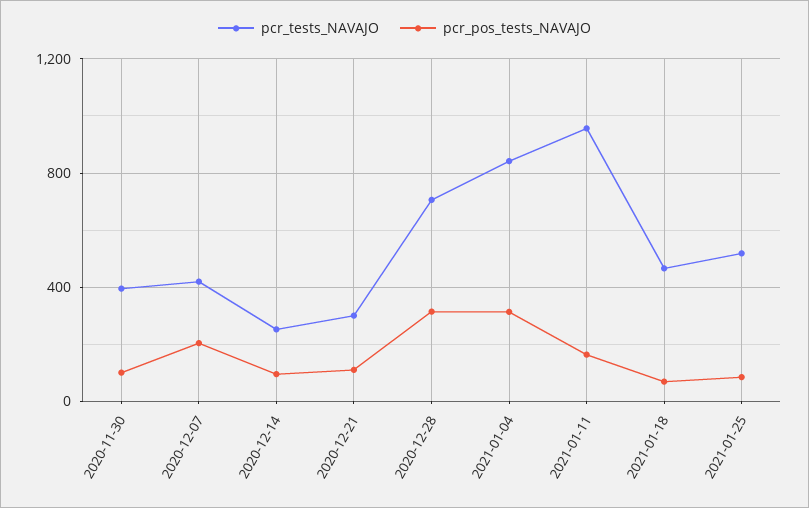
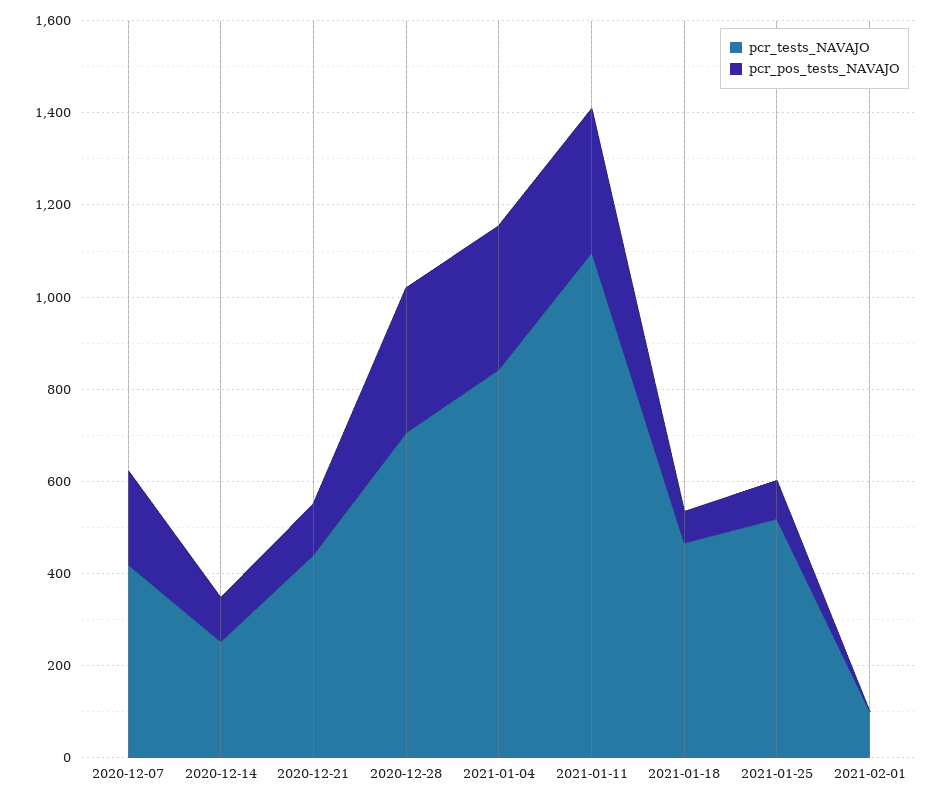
pcr_tests_NAVAJO, 2020-11-30: 400 -> none
pcr_pos_tests_NAVAJO, 2020-11-30: 100 -> none
pcr_tests_NAVAJO, 2020-12-21: 300 -> 450
pcr_tests_NAVAJO, 2021-01-11: 950 -> 1100
pcr_pos_tests_NAVAJO, 2021-01-11: 150 -> 300
pcr_tests_NAVAJO, 2021-02-01: none -> 100
pcr_pos_tests_NAVAJO, 2021-02-01: none -> 0

